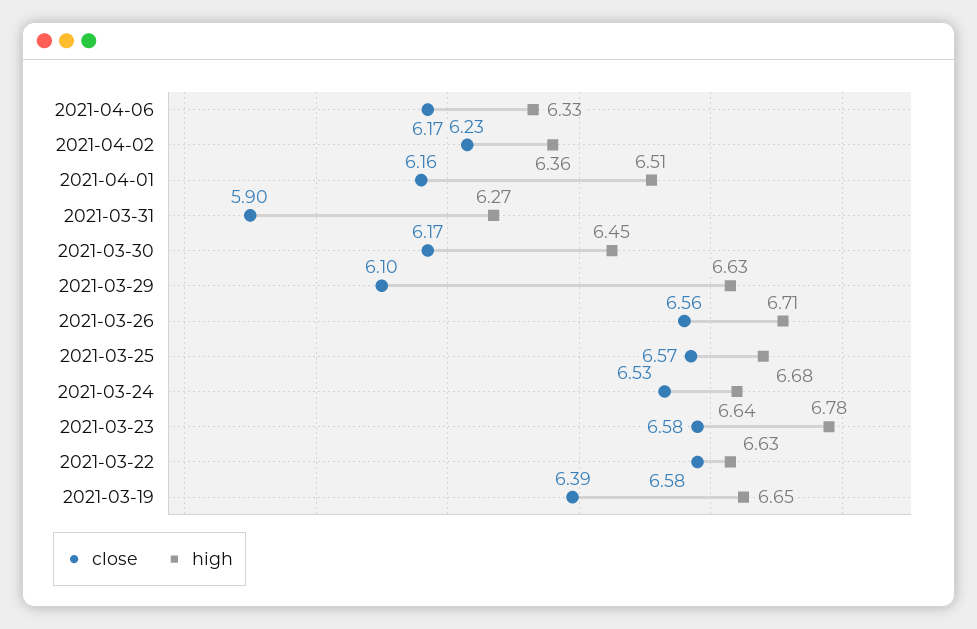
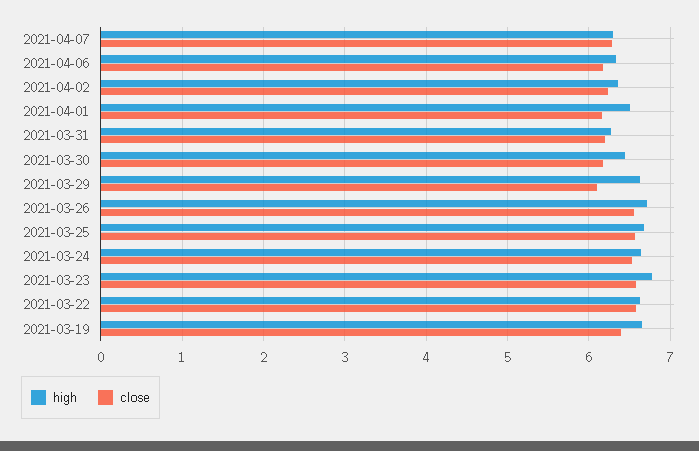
close, 2021-03-31: 5.9 -> 6.2
high, 2021-04-07: none -> 6.3
close, 2021-04-07: none -> 6.3

